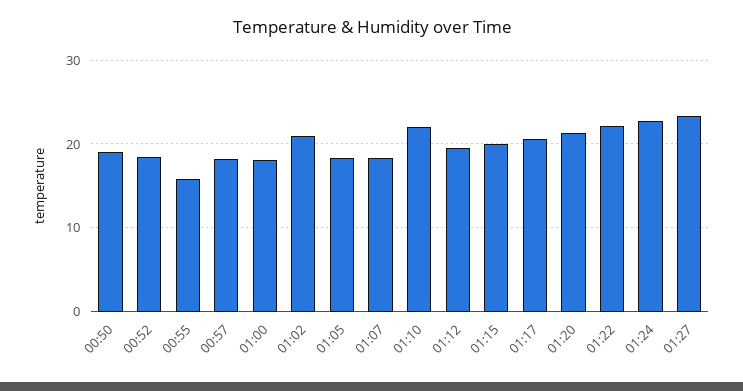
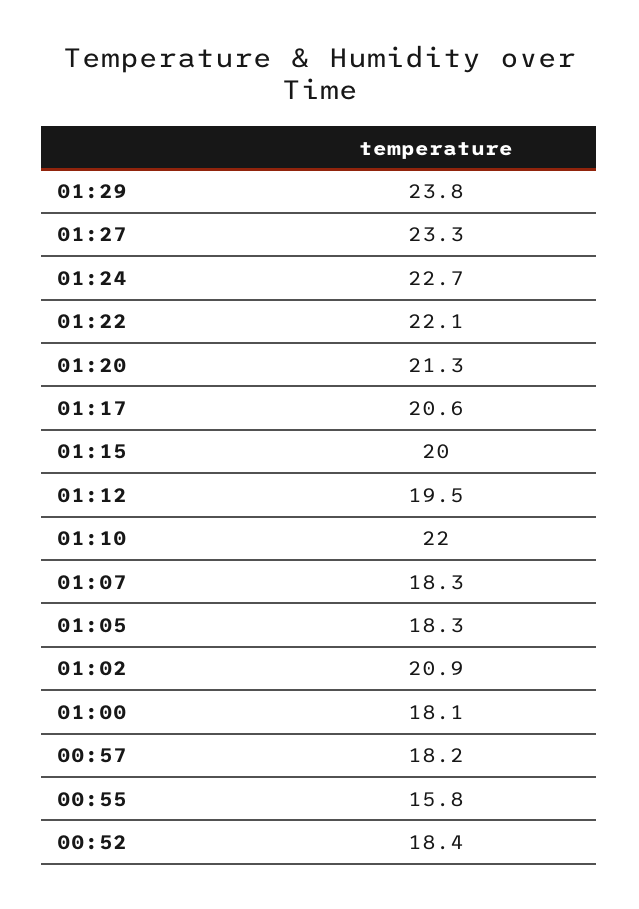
00:50: 19 -> none
01:29: none -> 23.8

